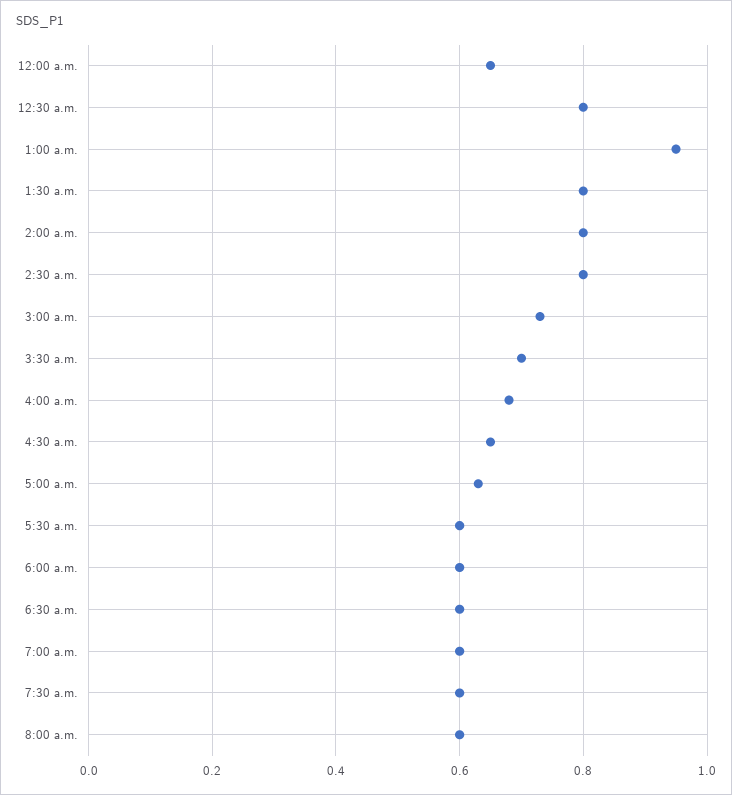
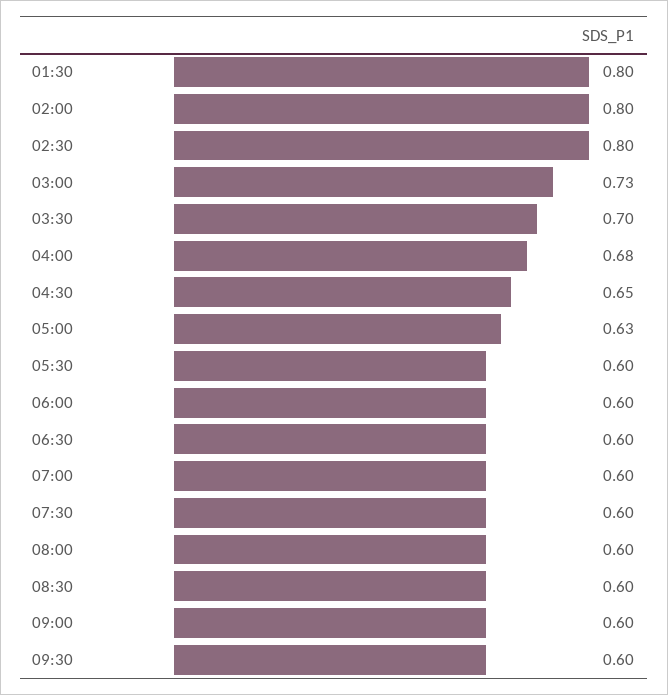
12:00 a.m.: 0.65 -> none
12:30 a.m.: 0.8 -> none
1:00 a.m.: 0.95 -> none
08:30: none -> 0.6
09:00: none -> 0.6
09:30: none -> 0.6

